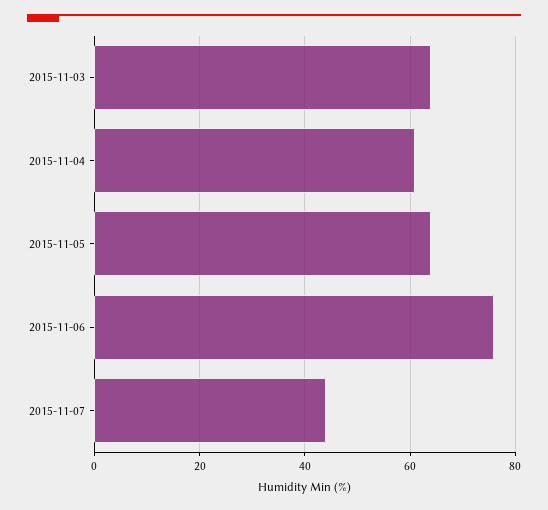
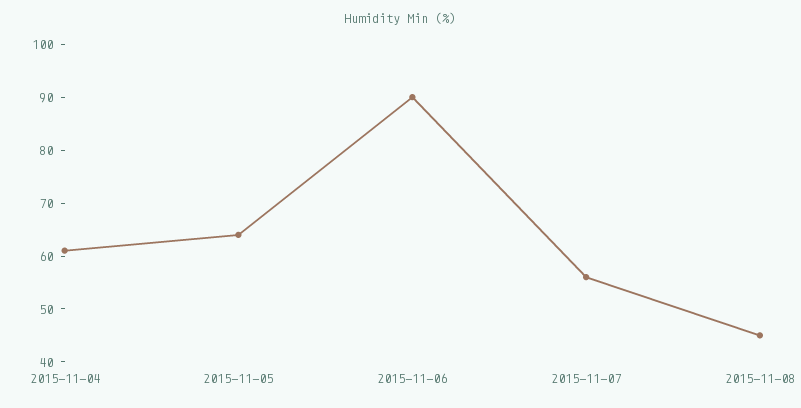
2015-11-03: 65 -> none
2015-11-06: 75 -> 90
2015-11-07: 45 -> 55
2015-11-08: none -> 45

